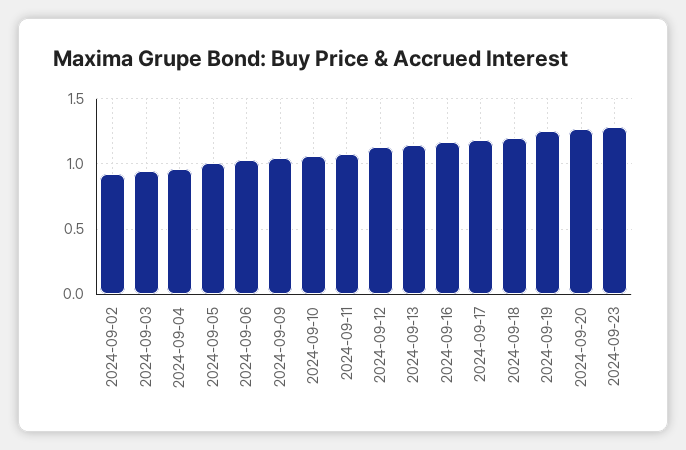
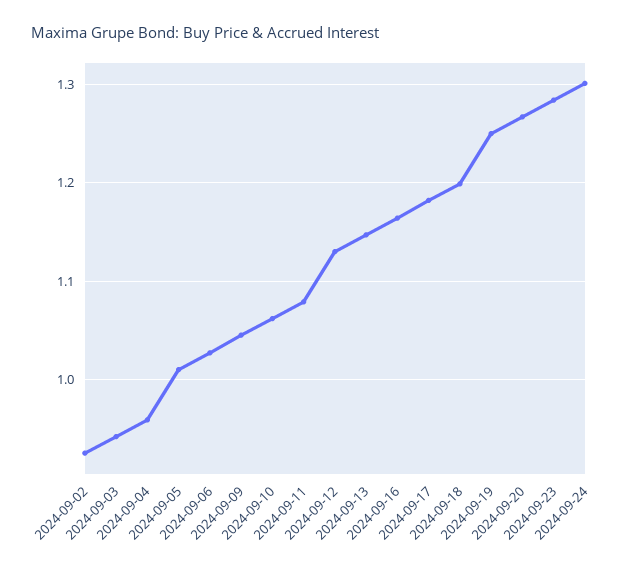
2024-09-24: none -> 1.3

